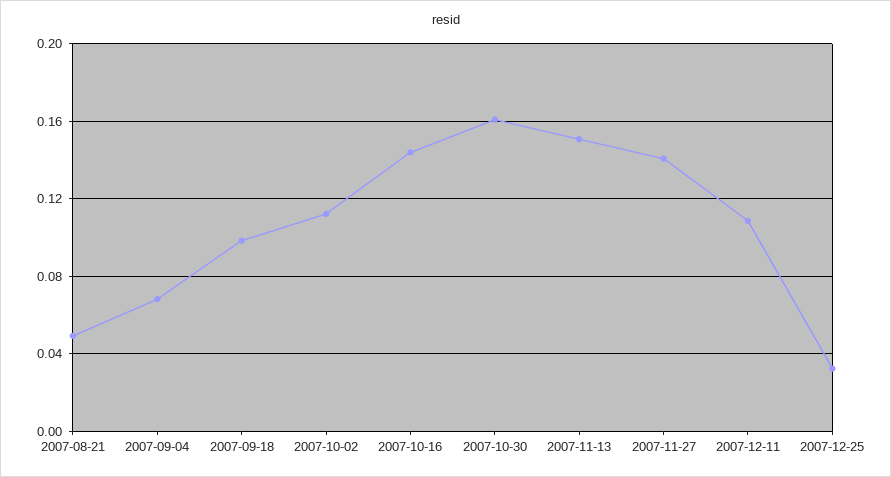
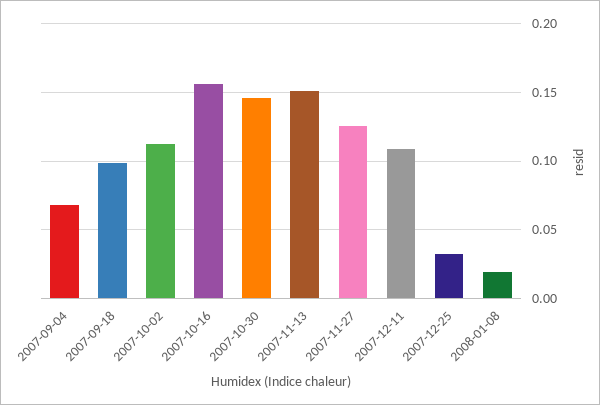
2007-08-21: 0.05 -> none
2007-10-16: 0.145 -> 0.155
2007-10-30: 0.16 -> 0.145
2007-11-27: 0.14 -> 0.125
2008-01-08: none -> 0.02

